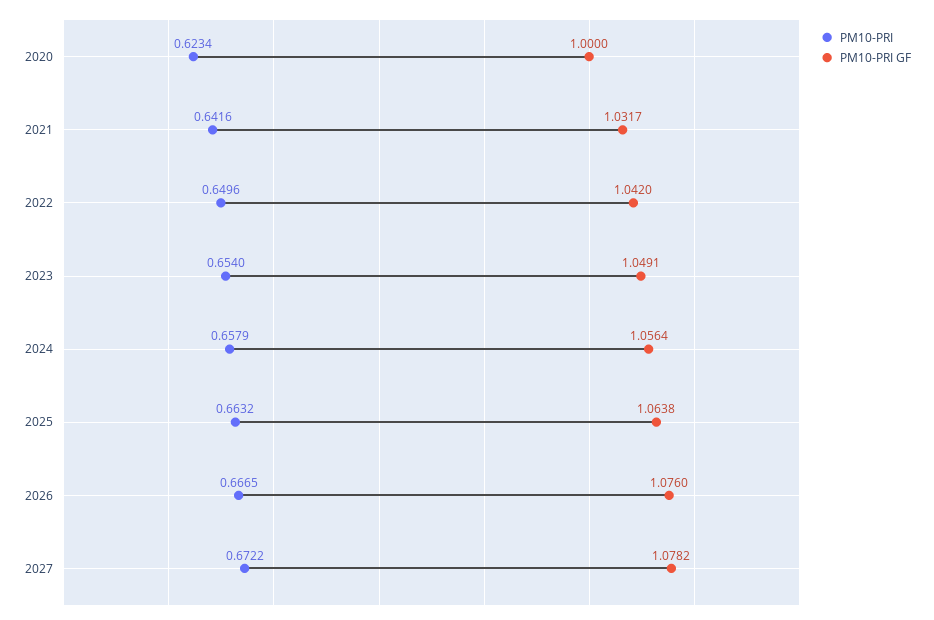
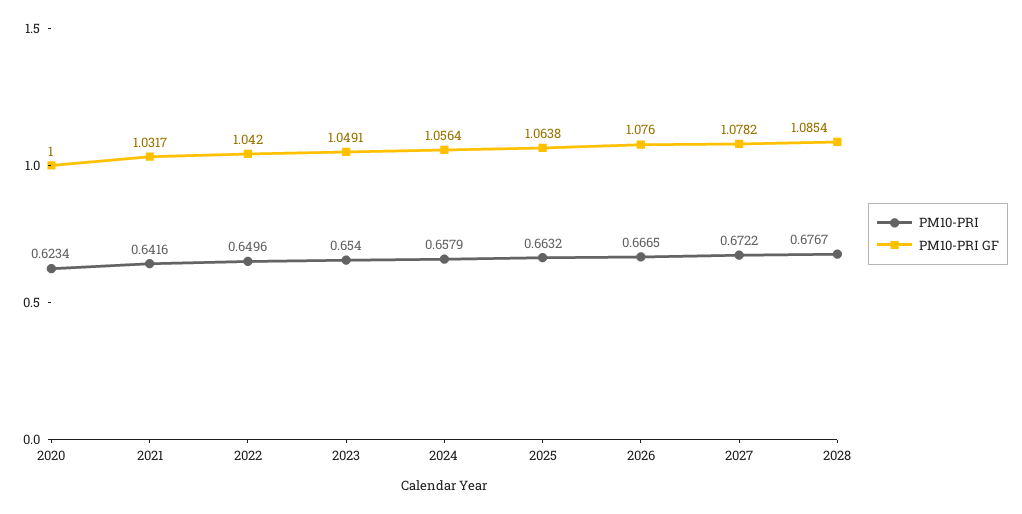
PM10-PRI, 2028: none -> 0.6767
PM10-PRI GF, 2028: none -> 1.0854

